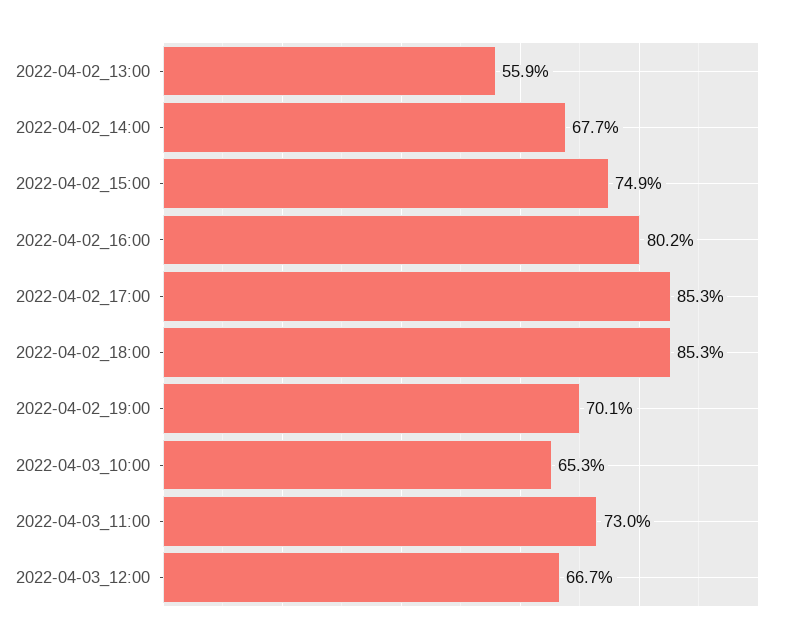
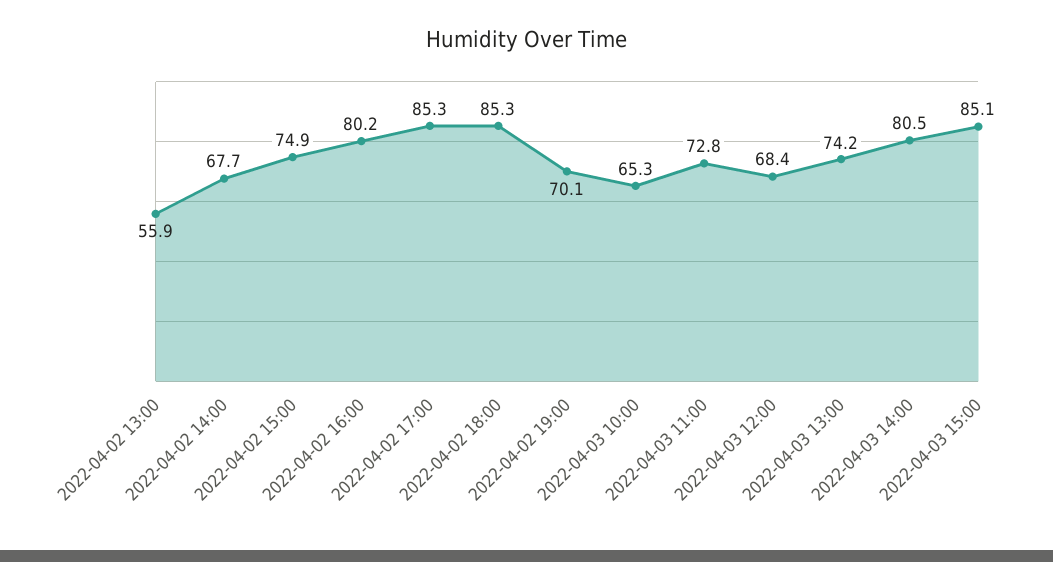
2022-04-03_11:00: 73 -> 72.8
2022-04-03_12:00: 66.7 -> 68.4
2022-04-03 13:00: none -> 74.2
2022-04-03 14:00: none -> 80.5
2022-04-03 15:00: none -> 85.1

